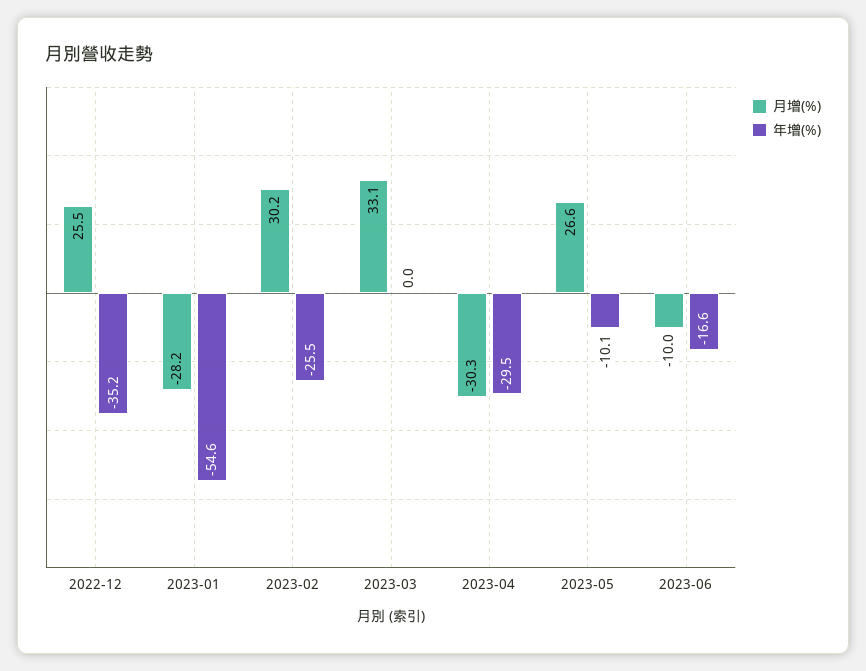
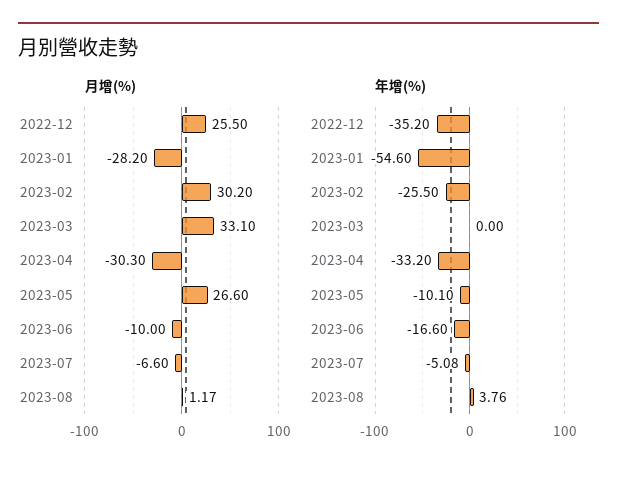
年增(%), 2023-04: -29.5 -> -33.2
月增(%), 2023-07: none -> -6.6
月增(%), 2023-08: none -> 1.17
年增(%), 2023-07: none -> -5.08
年增(%), 2023-08: none -> 3.76

